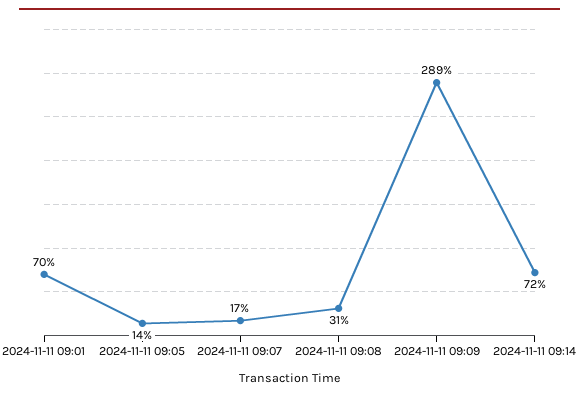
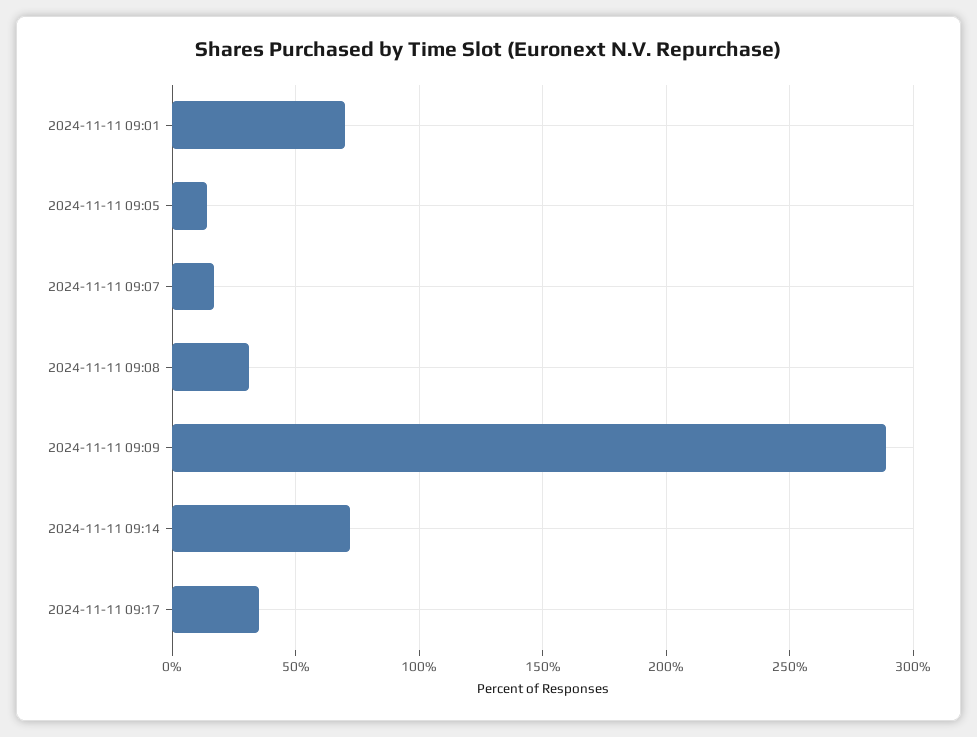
2024-11-11 09:17: none -> 35

